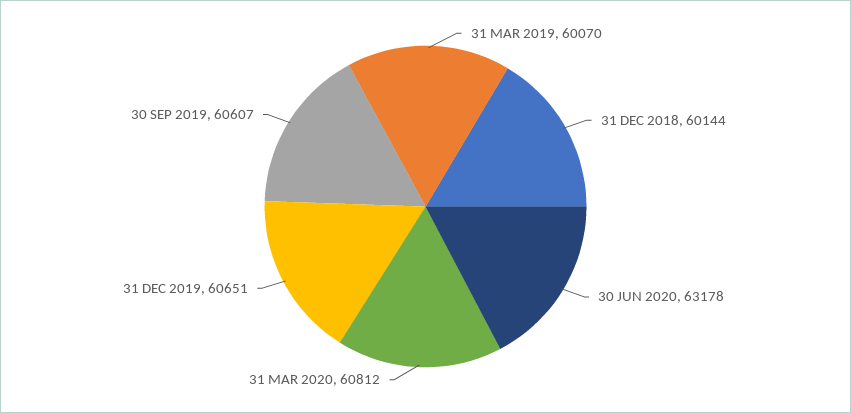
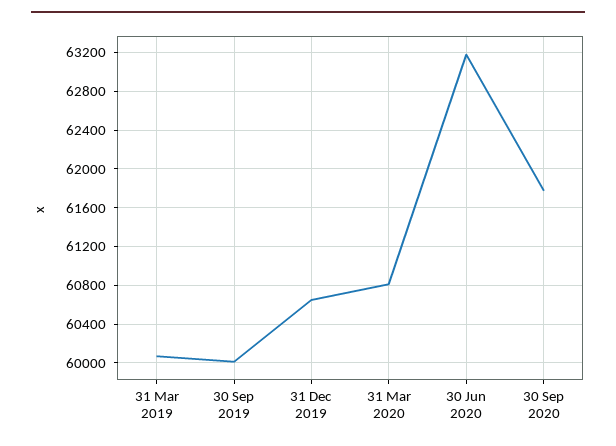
31 DEC 2018: 60144 -> none
30 SEP 2019: 60607 -> 60000
30 Sep 2020: none -> 61800

